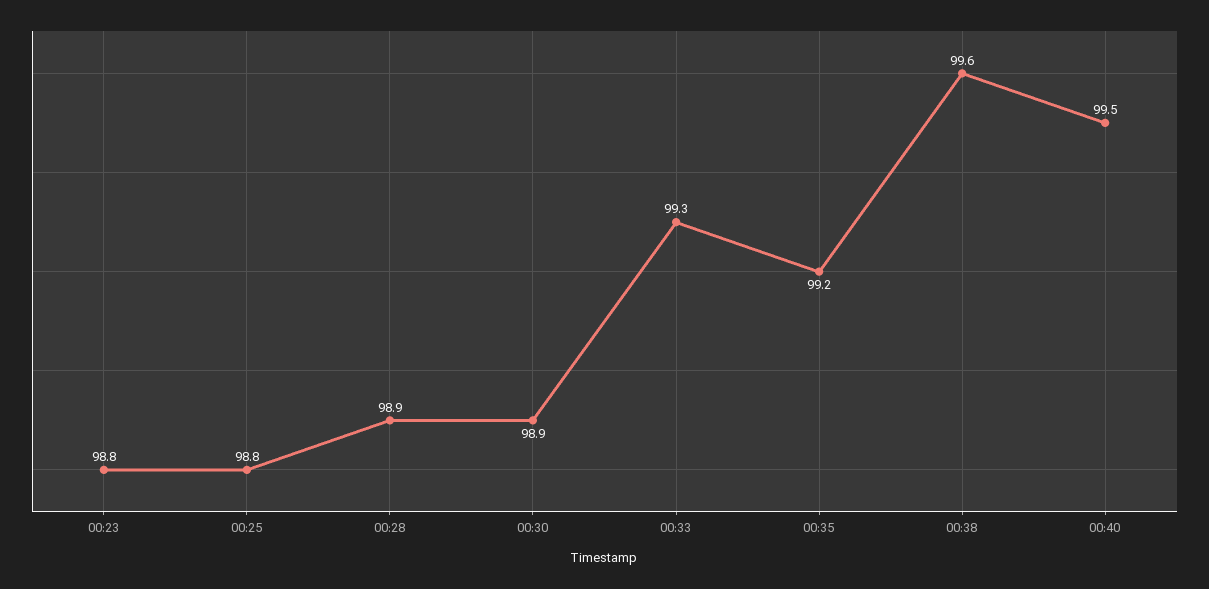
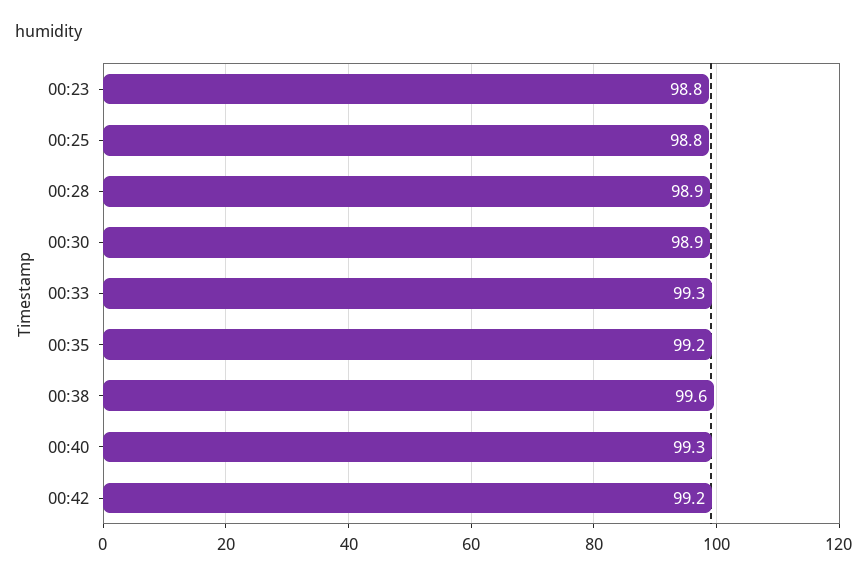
00:40: 99.5 -> 99.3
00:42: none -> 99.2

